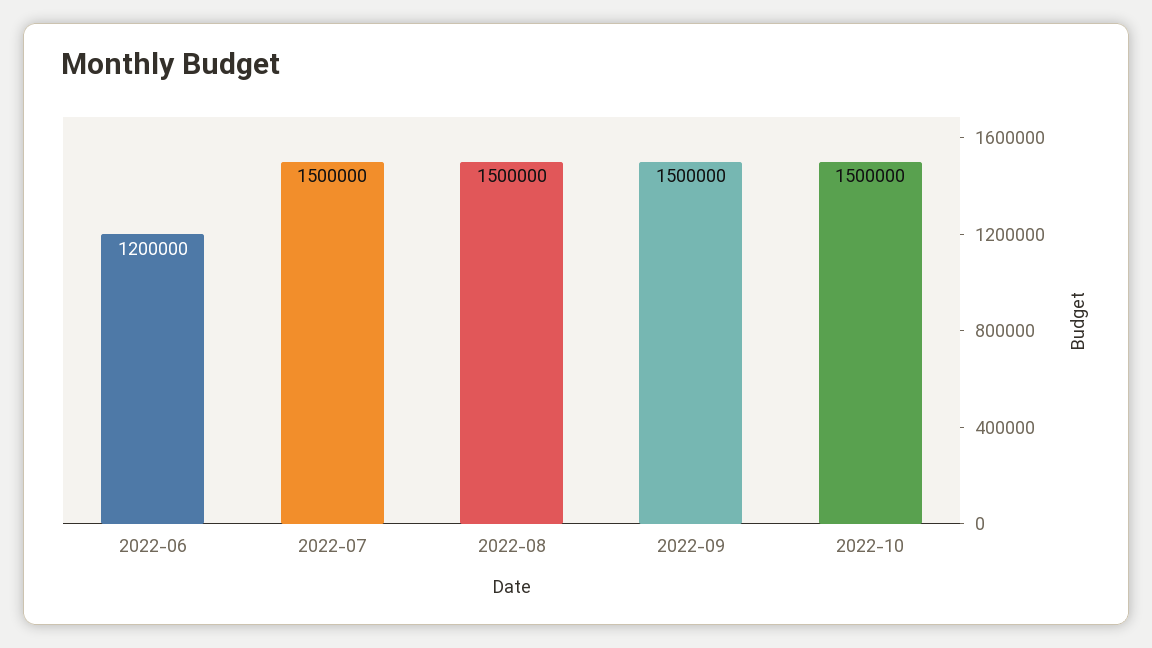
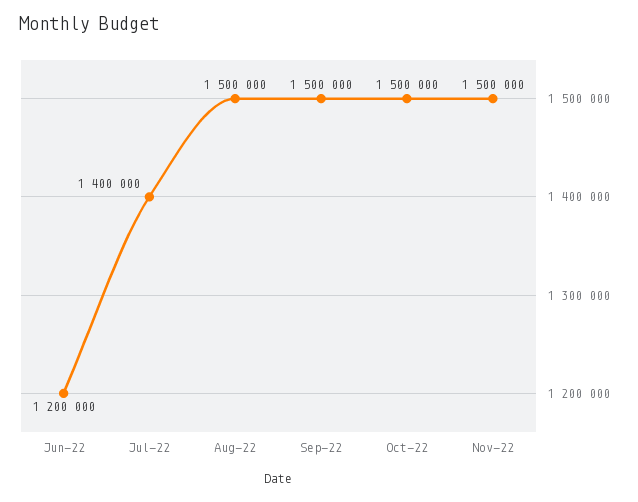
2022-07: 1500000 -> 1400000
Nov-22: none -> 1500000

